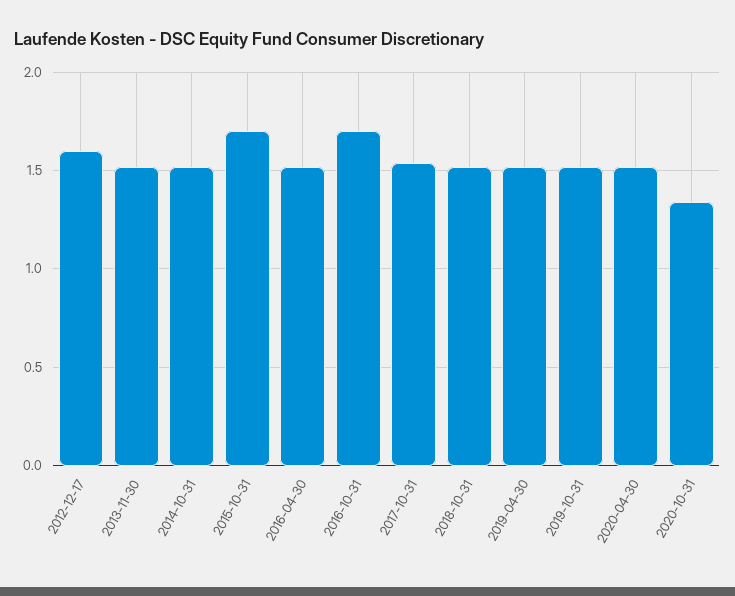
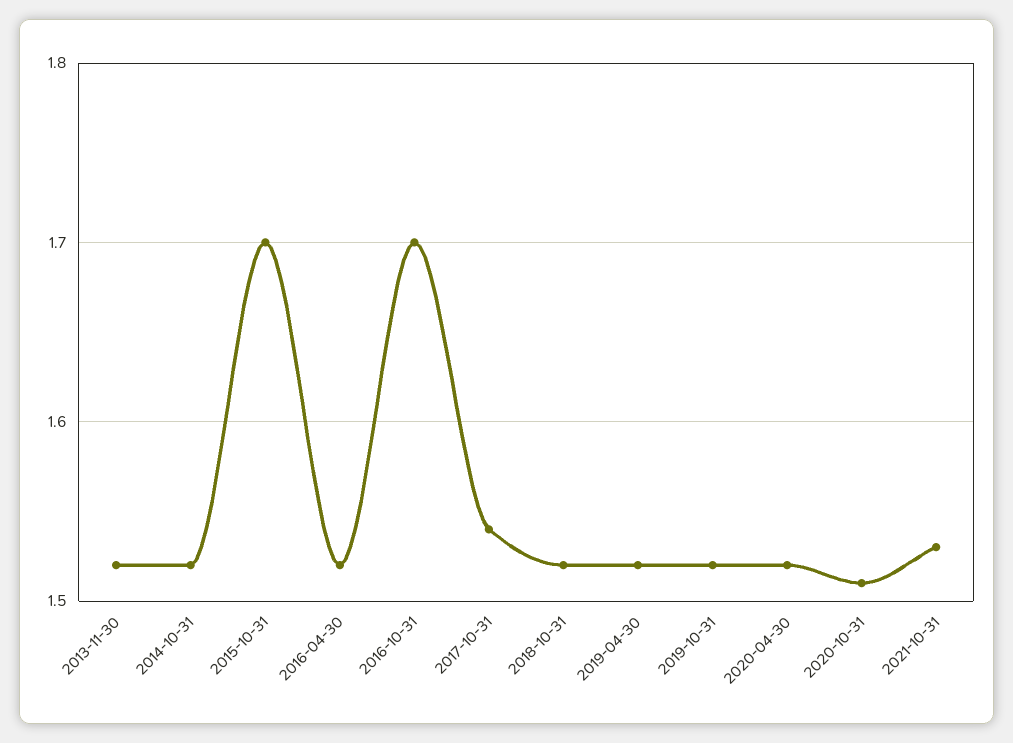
2012-12-17: 1.6 -> none
2020-10-31: 1.35 -> 1.51
2021-10-31: none -> 1.53

